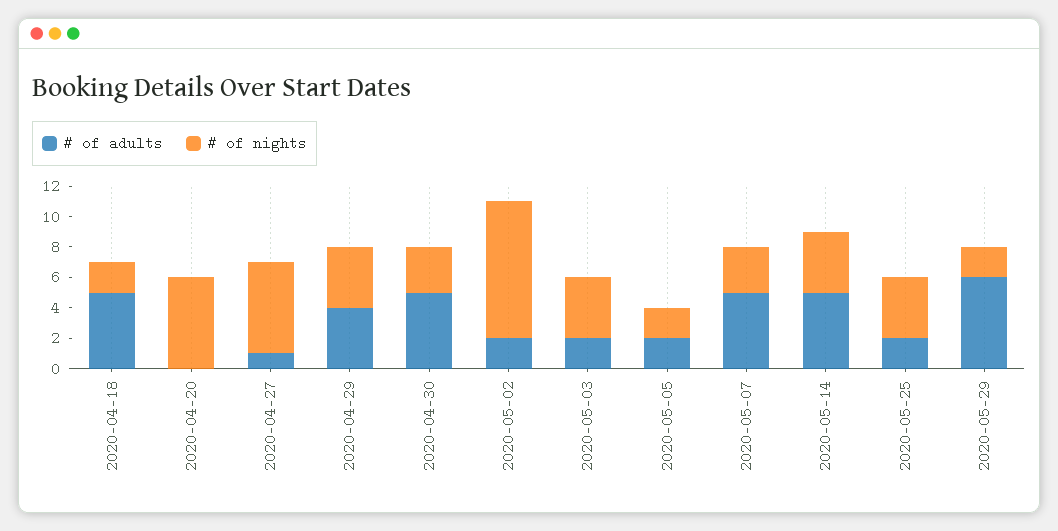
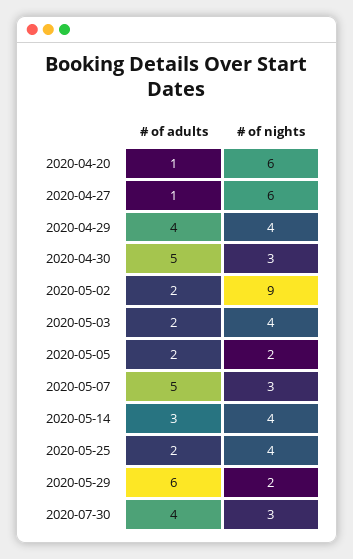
# of adults, 2020-04-18: 5 -> none
# of nights, 2020-04-18: 2 -> none
# of adults, 2020-04-20: 0 -> 1
# of adults, 2020-05-14: 5 -> 3
# of adults, 2020-07-30: none -> 4
# of nights, 2020-07-30: none -> 3

